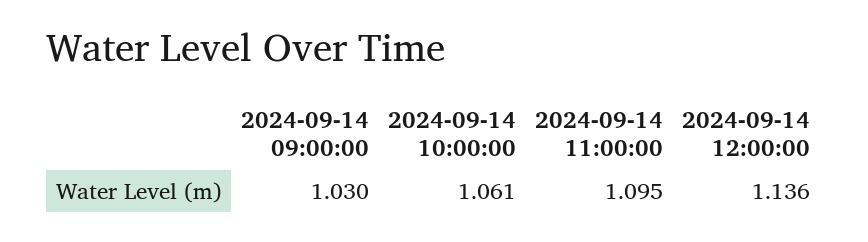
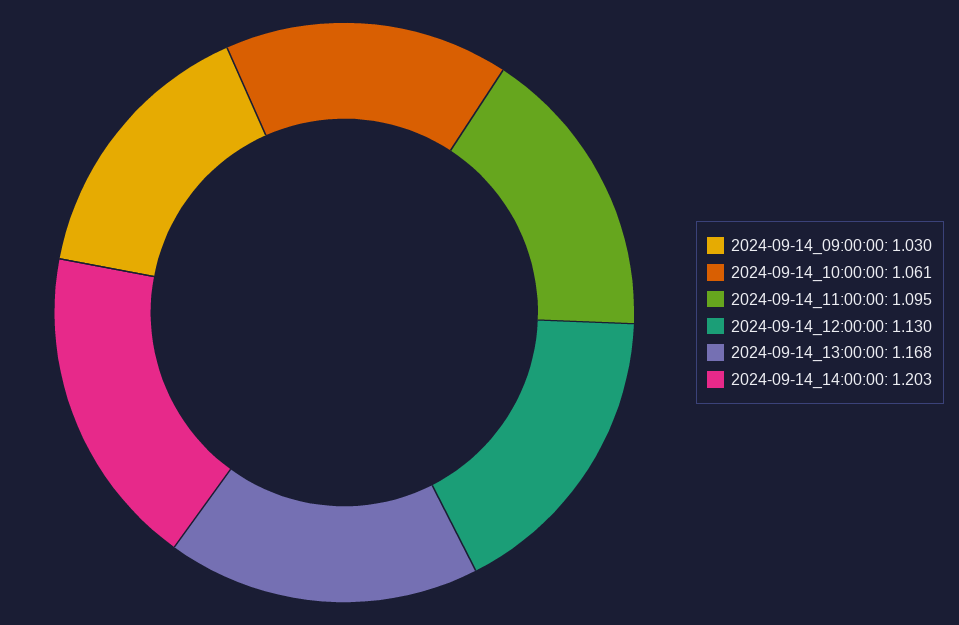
2024-09-14 12:00:00: 1.136 -> 1.13
2024-09-14_13:00:00: none -> 1.168
2024-09-14_14:00:00: none -> 1.203

